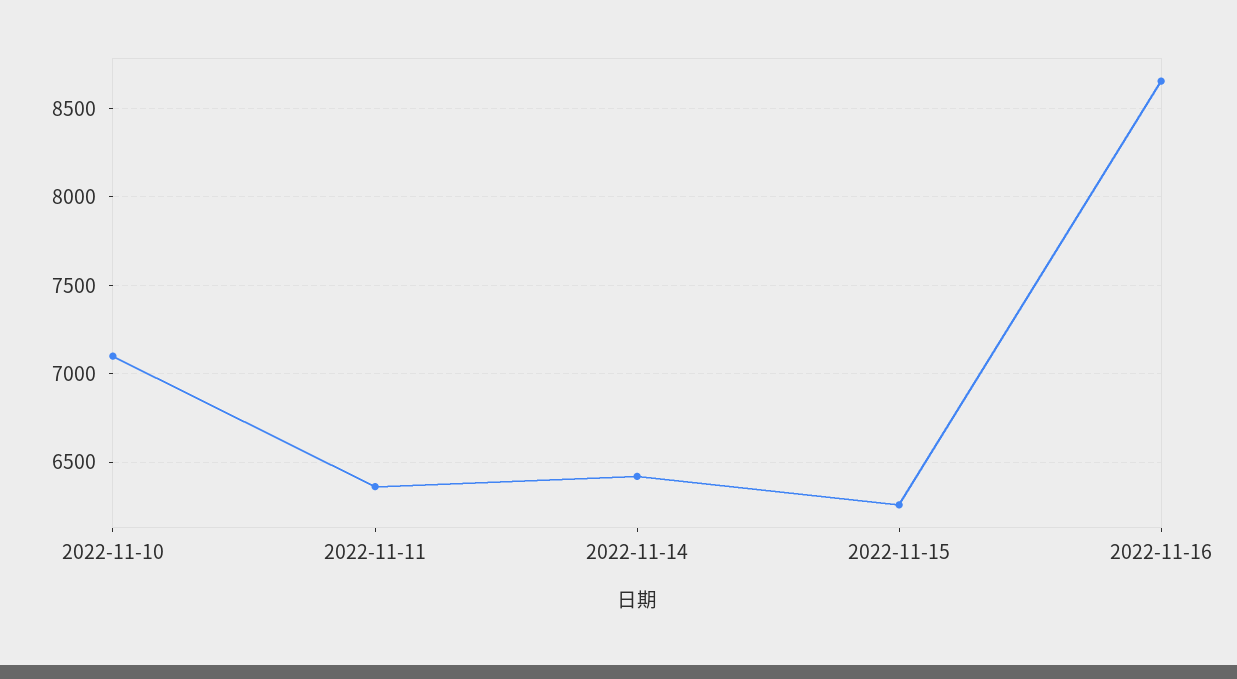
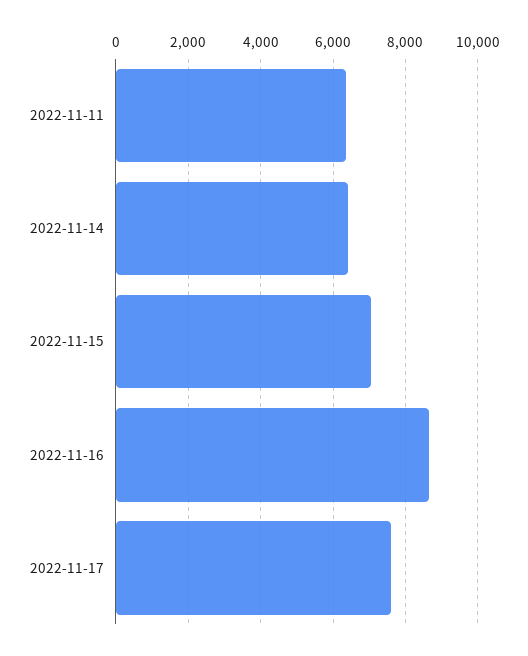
2022-11-10: 7100 -> none
2022-11-15: 6250 -> 7000
2022-11-17: none -> 7600

